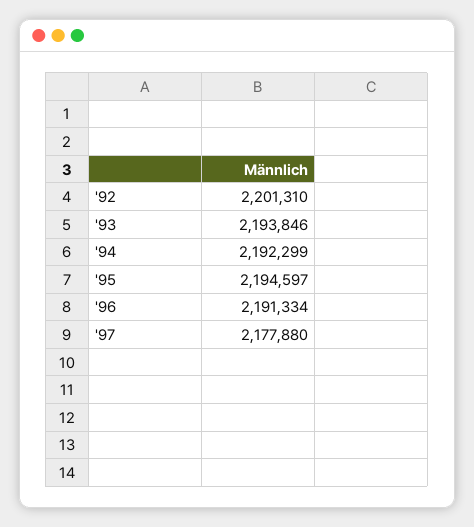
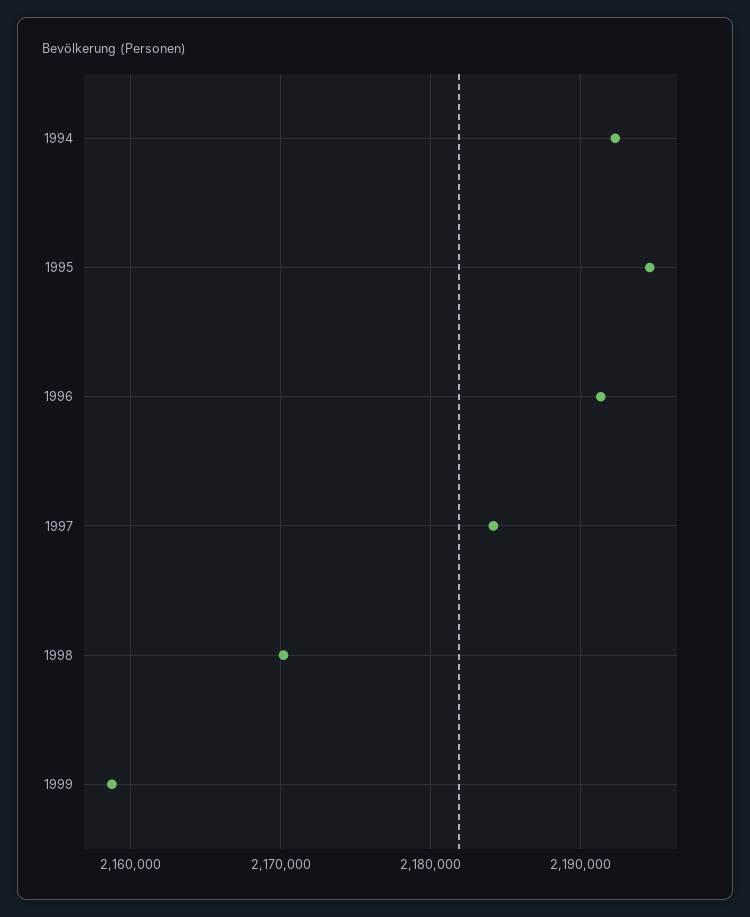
'92: 2201310 -> none
'93: 2193846 -> none
'97: 2177880 -> 2184000
1998: none -> 2170000
1999: none -> 2159000

